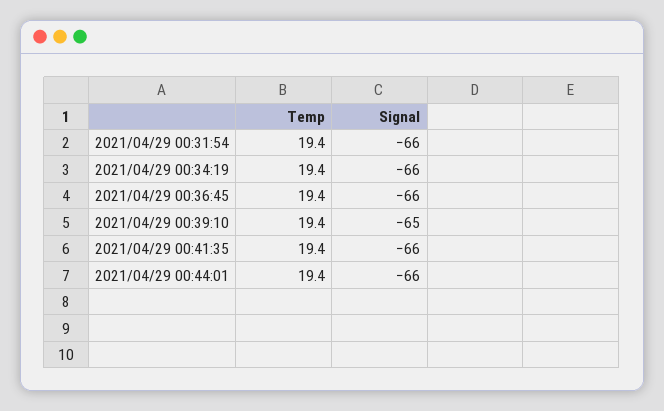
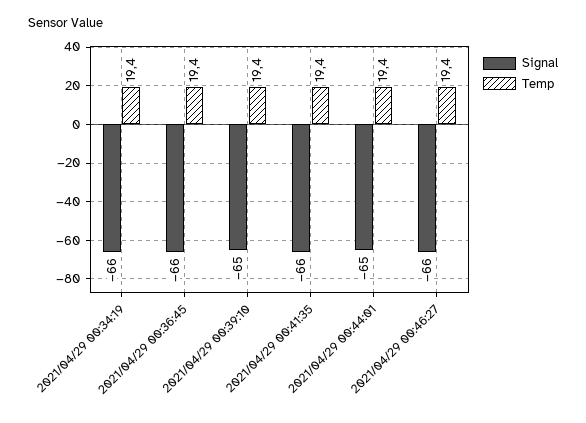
Temp, 2021/04/29 00:31:54: 19.4 -> none
Signal, 2021/04/29 00:31:54: -66 -> none
Signal, 2021/04/29 00:44:01: -66 -> -65
Signal, 2021/04/29 00:46:27: none -> -66
Temp, 2021/04/29 00:46:27: none -> 19.4

